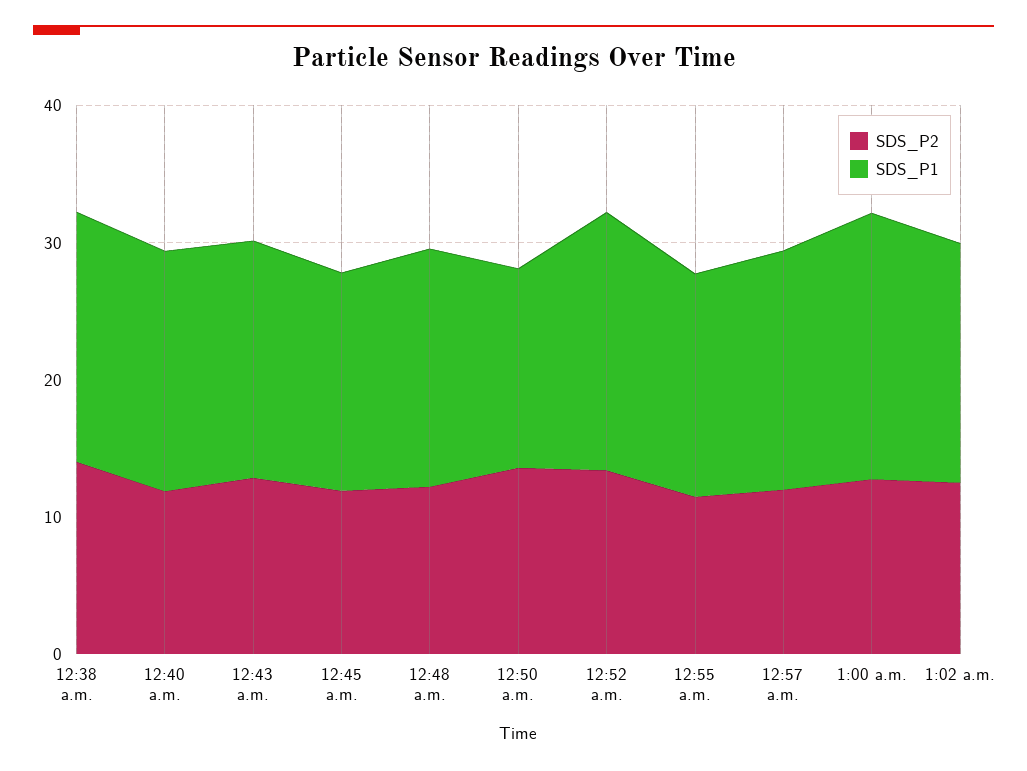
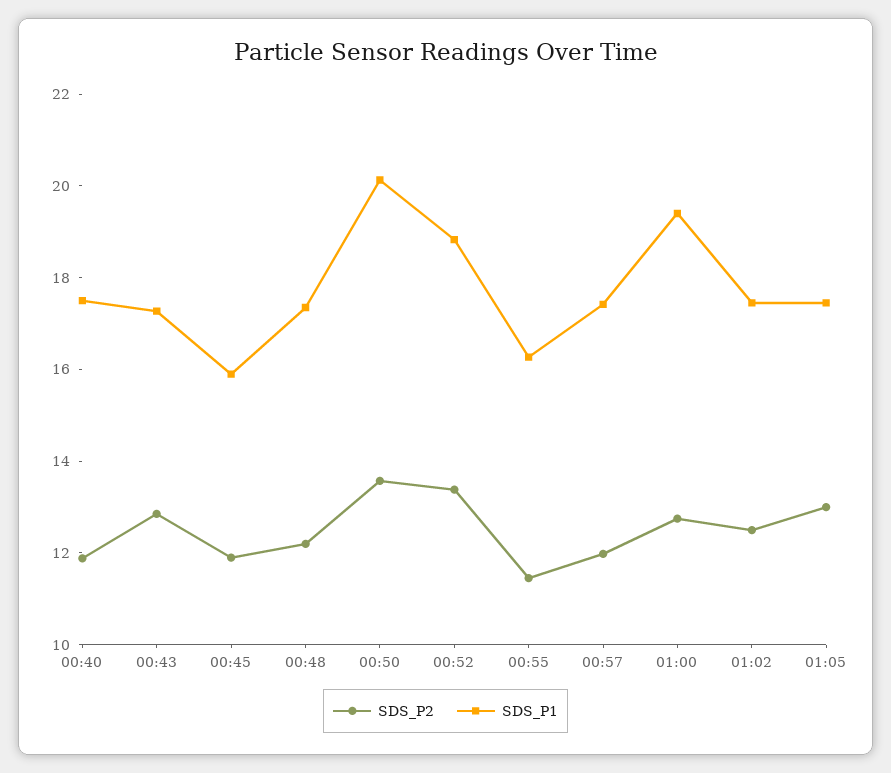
SDS_P2, 12:38 a.m.: 14 -> none
SDS_P1, 12:38 a.m.: 18 -> none
SDS_P1, 12:50 a.m.: 14 -> 20
SDS_P2, 01:05: none -> 13
SDS_P1, 01:05: none -> 17.5

